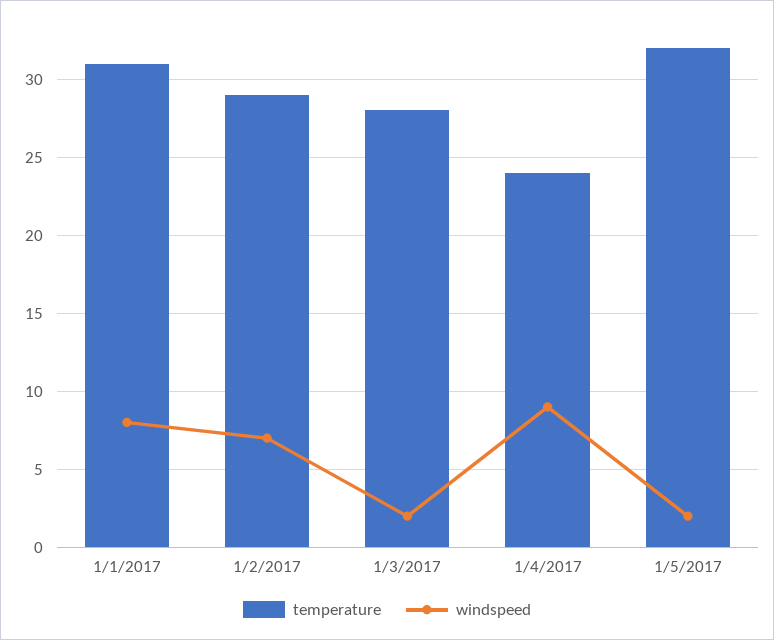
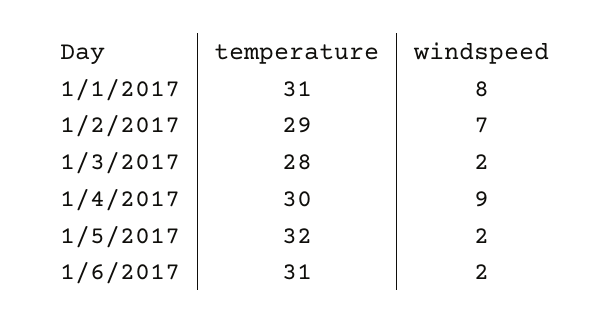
temperature, 1/4/2017: 24 -> 30
temperature, 1/6/2017: none -> 31
windspeed, 1/6/2017: none -> 2

